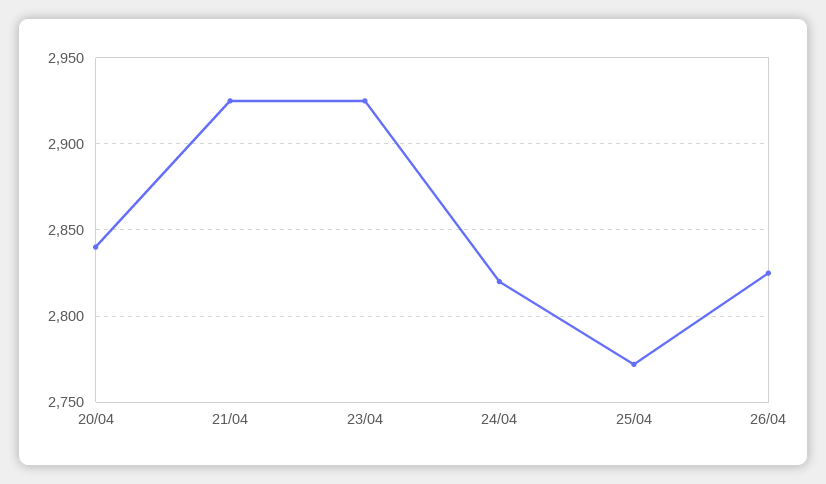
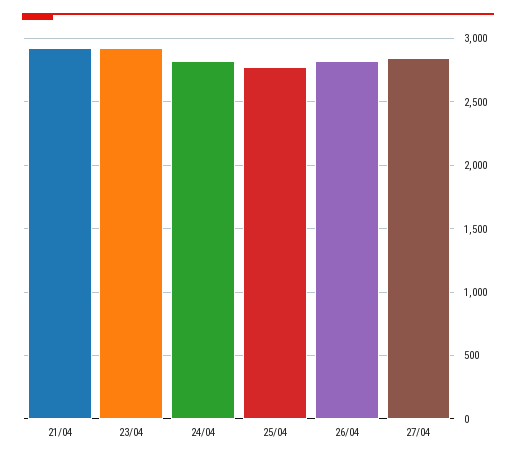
20/04: 2840 -> none
27/04: none -> 2850

